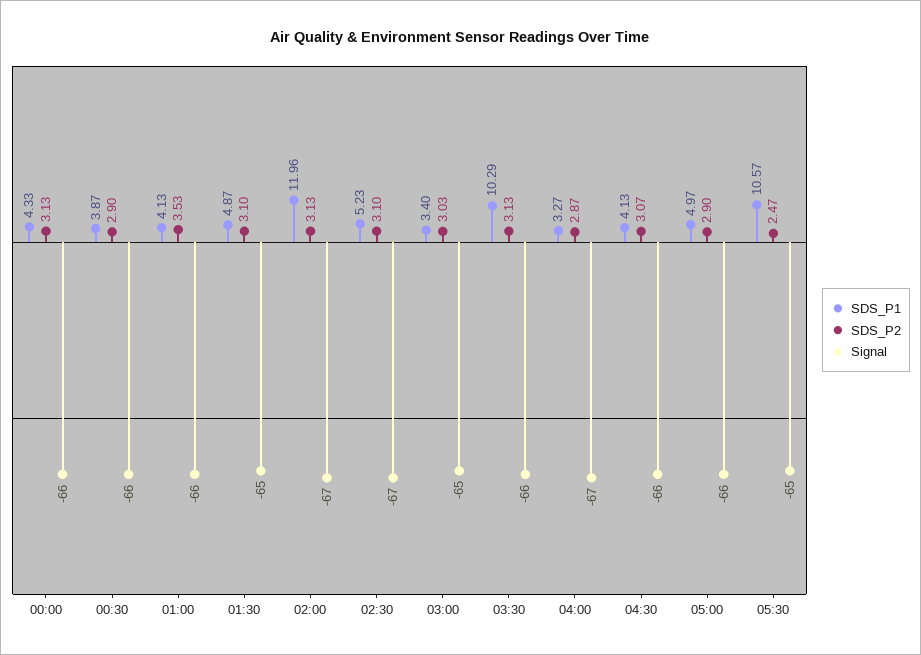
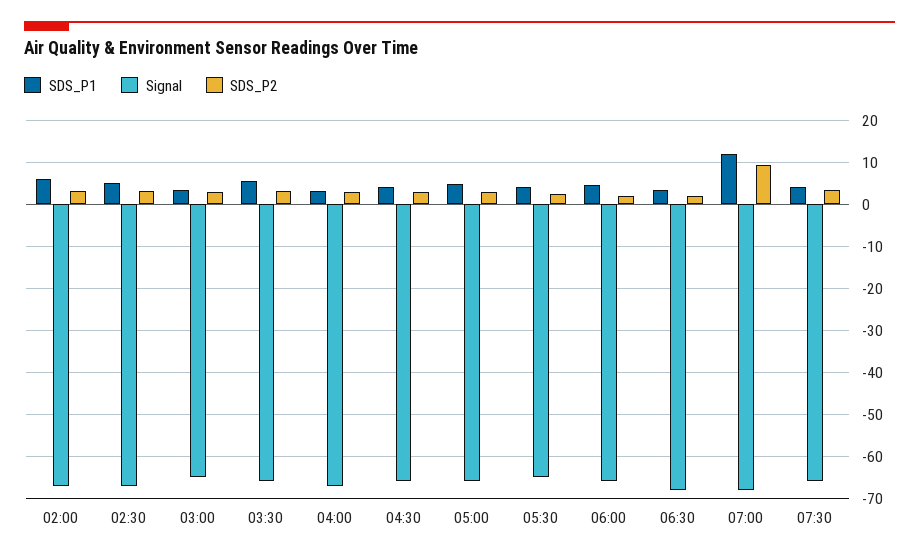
SDS_P1, 00:00: 4.33 -> none
SDS_P2, 00:00: 3.13 -> none
Signal, 00:00: -66 -> none
SDS_P1, 00:30: 3.87 -> none
SDS_P2, 00:30: 2.9 -> none
Signal, 00:30: -66 -> none
SDS_P1, 01:00: 4.13 -> none
SDS_P2, 01:00: 3.53 -> none
Signal, 01:00: -66 -> none
SDS_P1, 01:30: 4.87 -> none
SDS_P2, 01:30: 3.1 -> none
Signal, 01:30: -65 -> none
SDS_P1, 02:00: 11.96 -> 6
SDS_P1, 03:30: 10.29 -> 6
SDS_P1, 05:30: 10.57 -> 4
SDS_P1, 06:00: none -> 4
Signal, 06:00: none -> -66
SDS_P2, 06:00: none -> 2
SDS_P1, 06:30: none -> 4
Signal, 06:30: none -> -68
SDS_P2, 06:30: none -> 2
SDS_P1, 07:00: none -> 12
Signal, 07:00: none -> -68
SDS_P2, 07:00: none -> 10
SDS_P1, 07:30: none -> 4
Signal, 07:30: none -> -66
SDS_P2, 07:30: none -> 4

